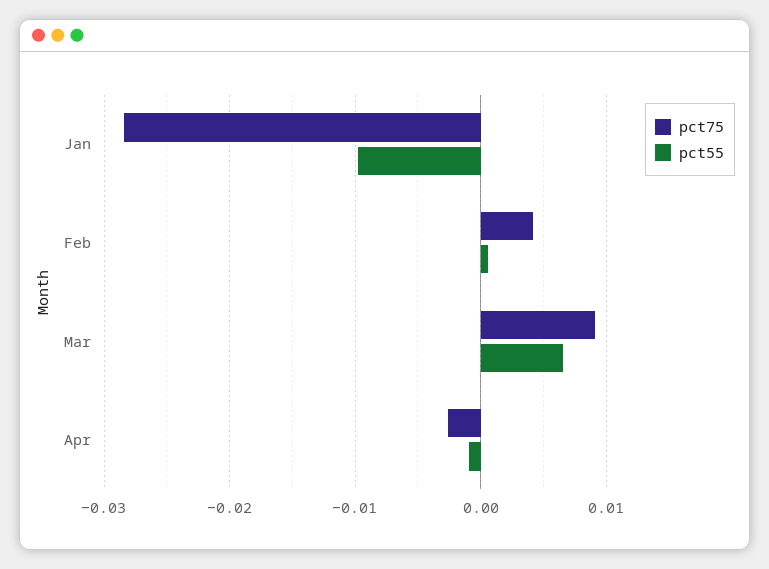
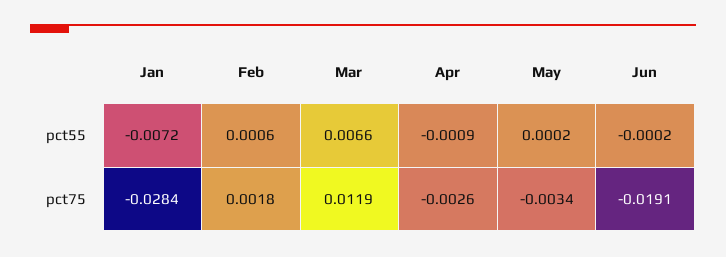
pct55, Jan: -0.01 -> -0.0072
pct75, Feb: 0.004 -> 0.0018
pct75, Mar: 0.009 -> 0.0119
pct55, May: none -> 0.0002
pct55, Jun: none -> -0.0002
pct75, May: none -> -0.0034
pct75, Jun: none -> -0.0191

